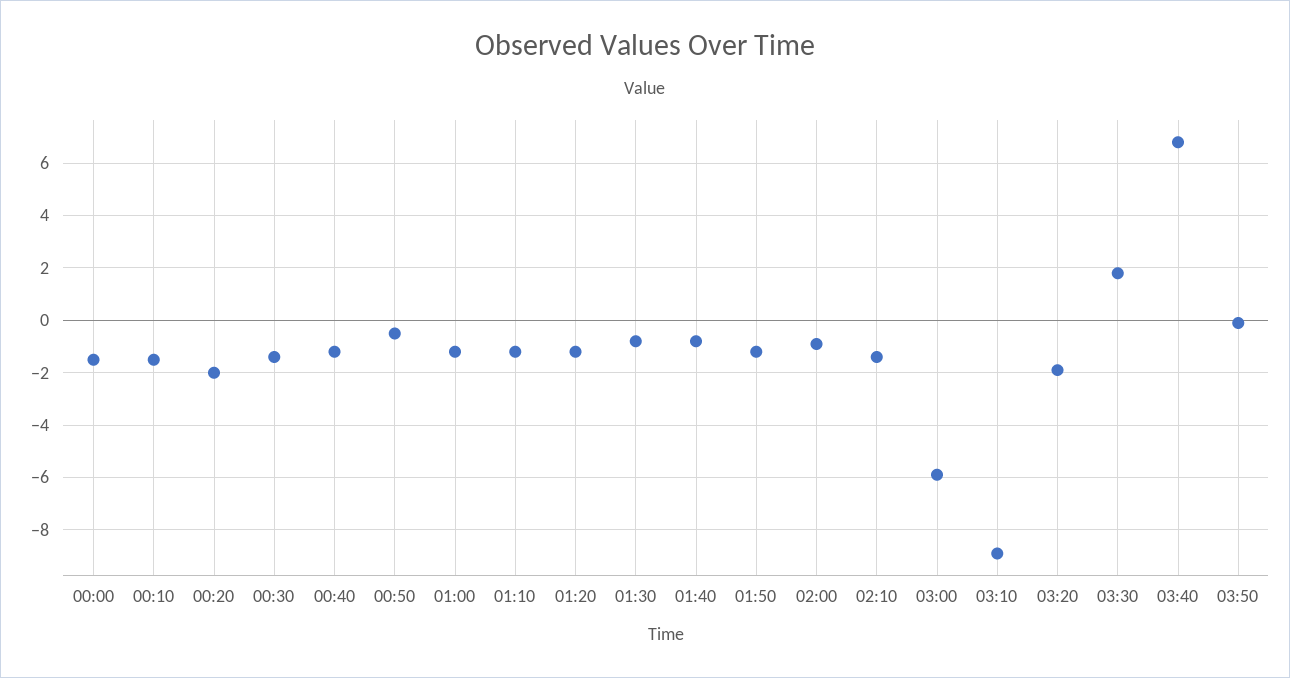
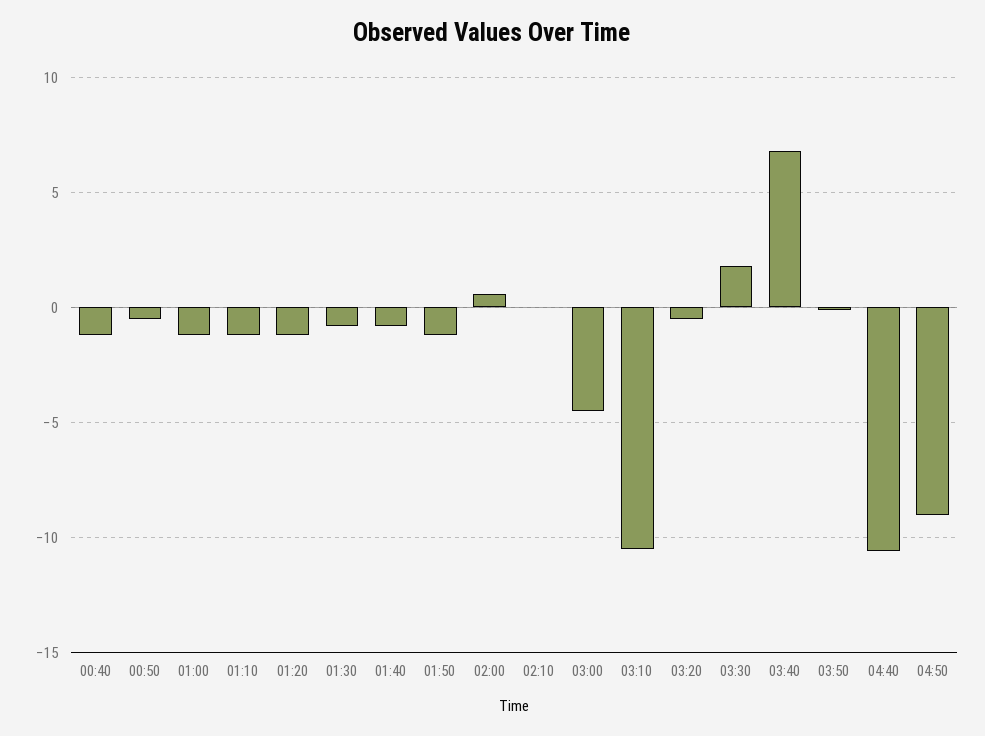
00:00: -1.5 -> none
00:10: -1.5 -> none
00:20: -2 -> none
00:30: -1.5 -> none
02:00: -1 -> 0.5
02:10: -1.5 -> 0
03:00: -6 -> -4.5
03:10: -9 -> -10.5
03:20: -2 -> -0.5
04:40: none -> -10.5
04:50: none -> -9

